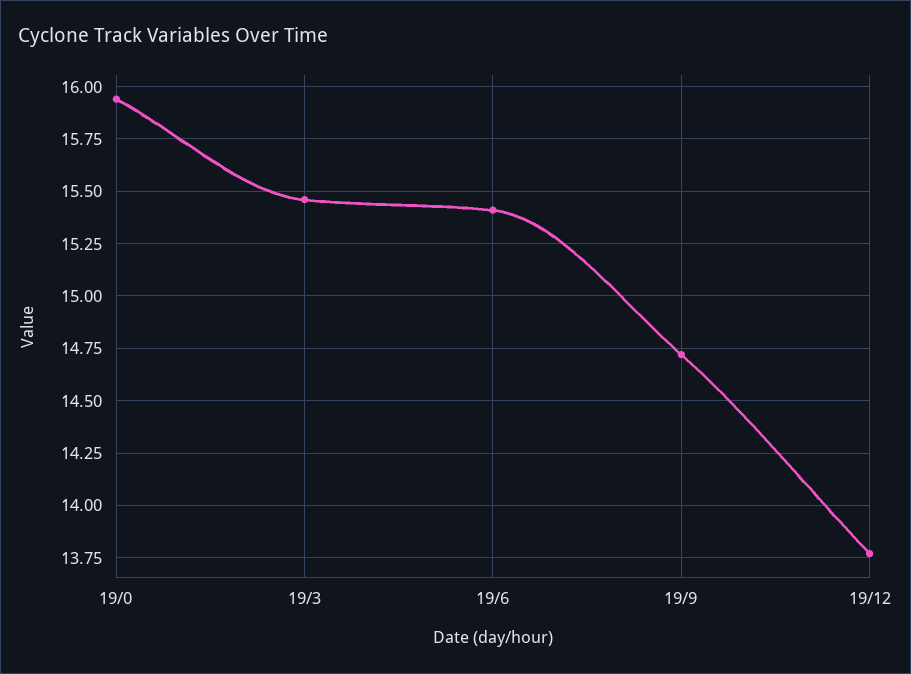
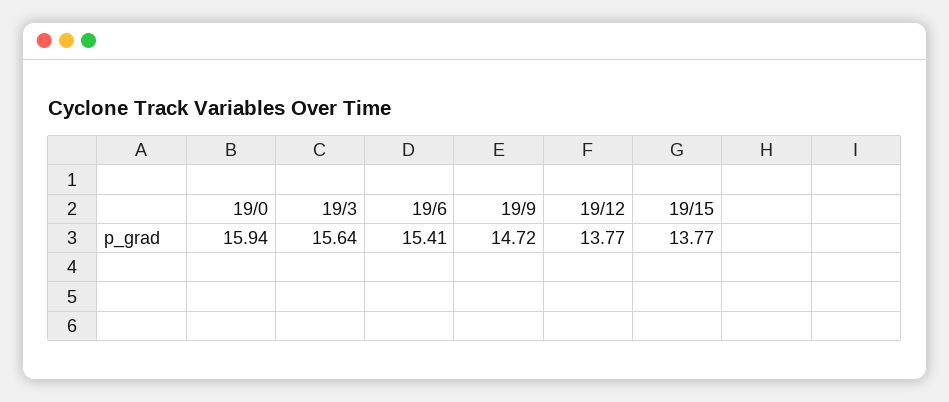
19/3: 15.45 -> 15.64
19/15: none -> 13.77

